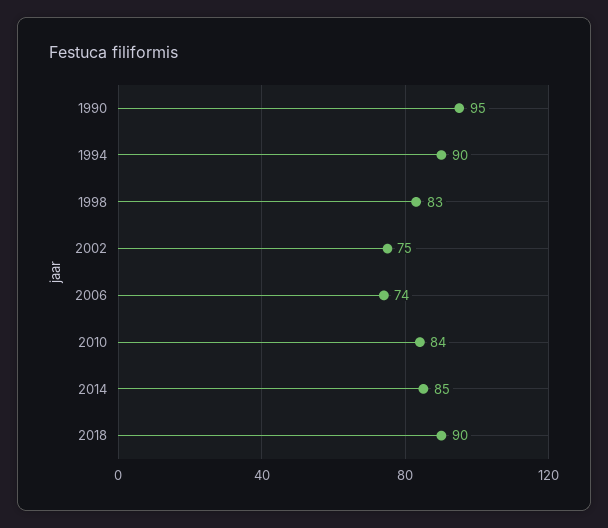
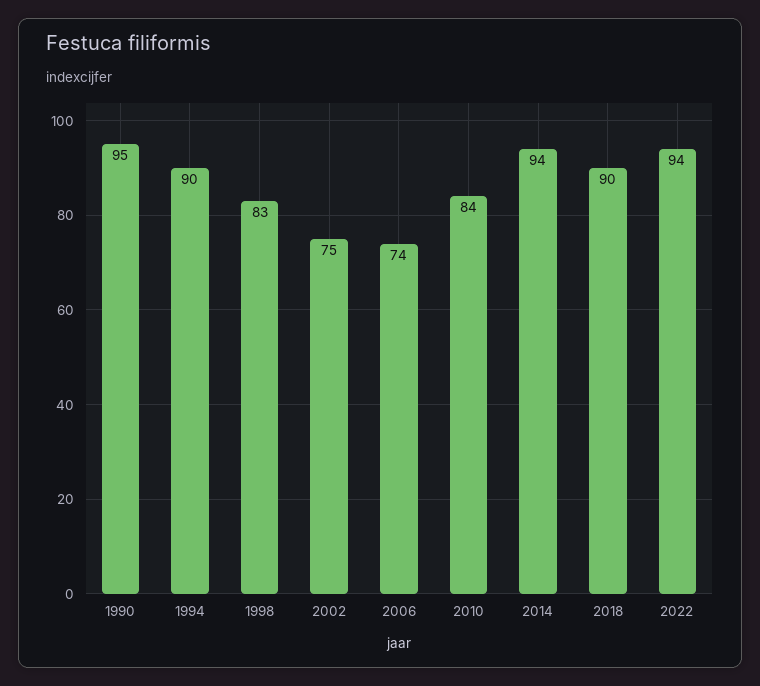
2014: 85 -> 94
2022: none -> 94

